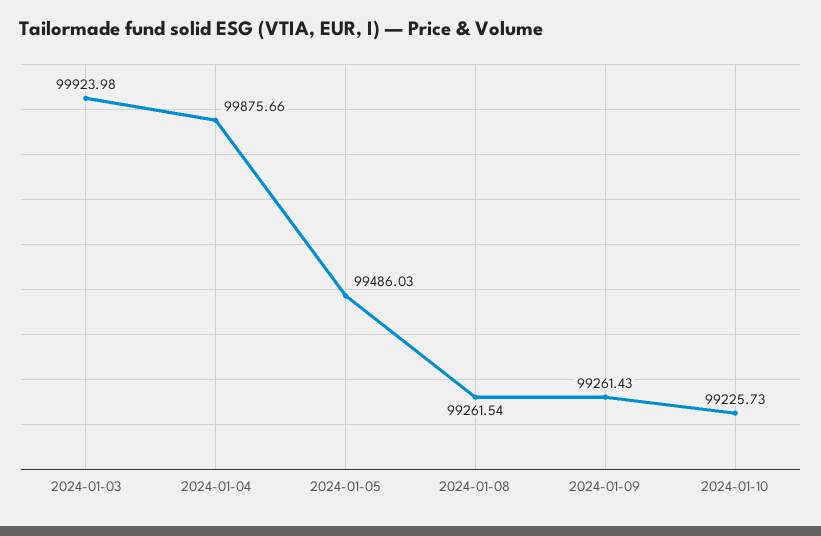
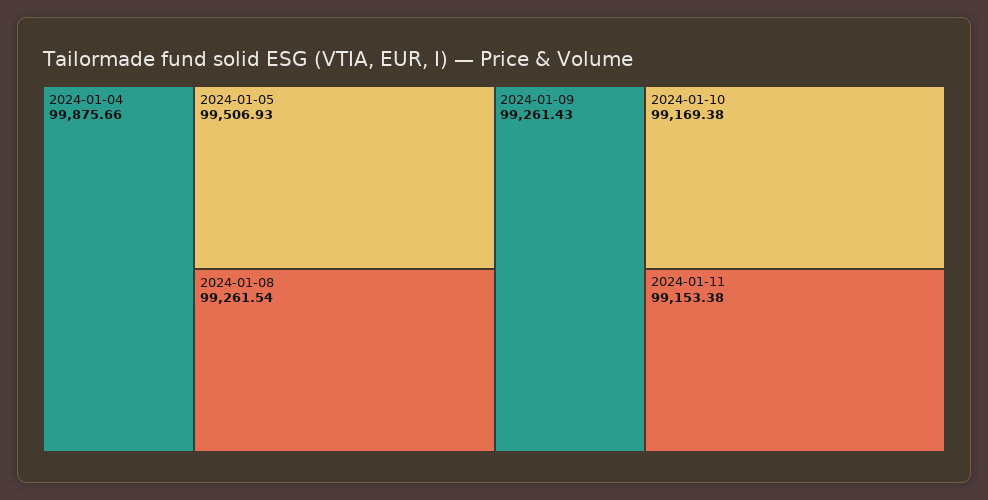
2024-01-03: 99923.98 -> none
2024-01-05: 99486.03 -> 99506.93
2024-01-10: 99225.73 -> 99169.38
2024-01-11: none -> 99153.38

